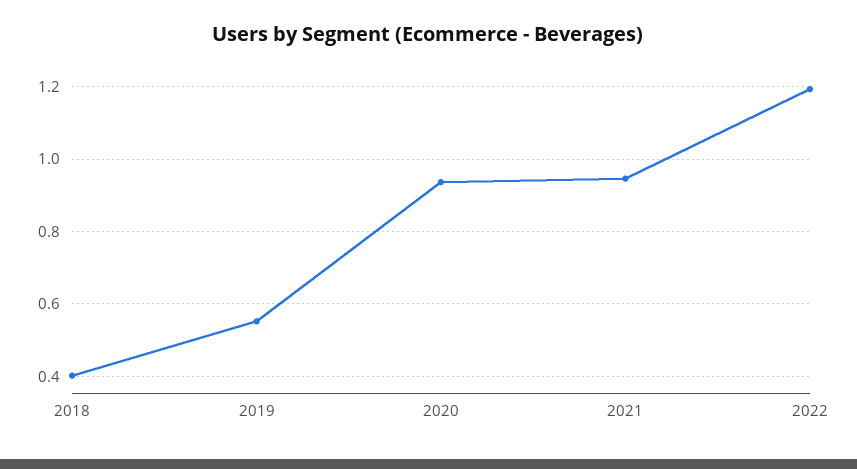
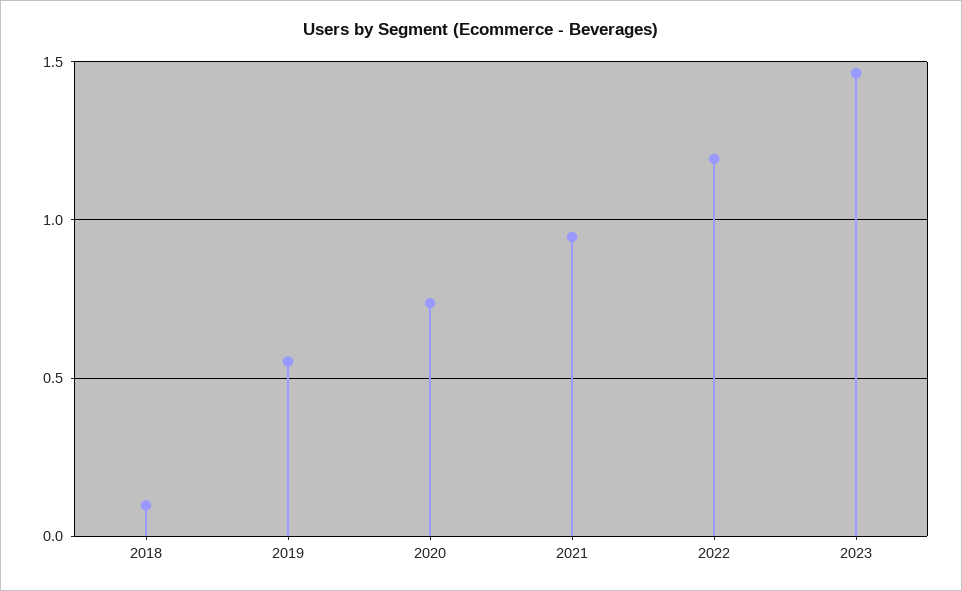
2018: 0.4 -> 0.1
2020: 0.94 -> 0.75
2023: none -> 1.45

